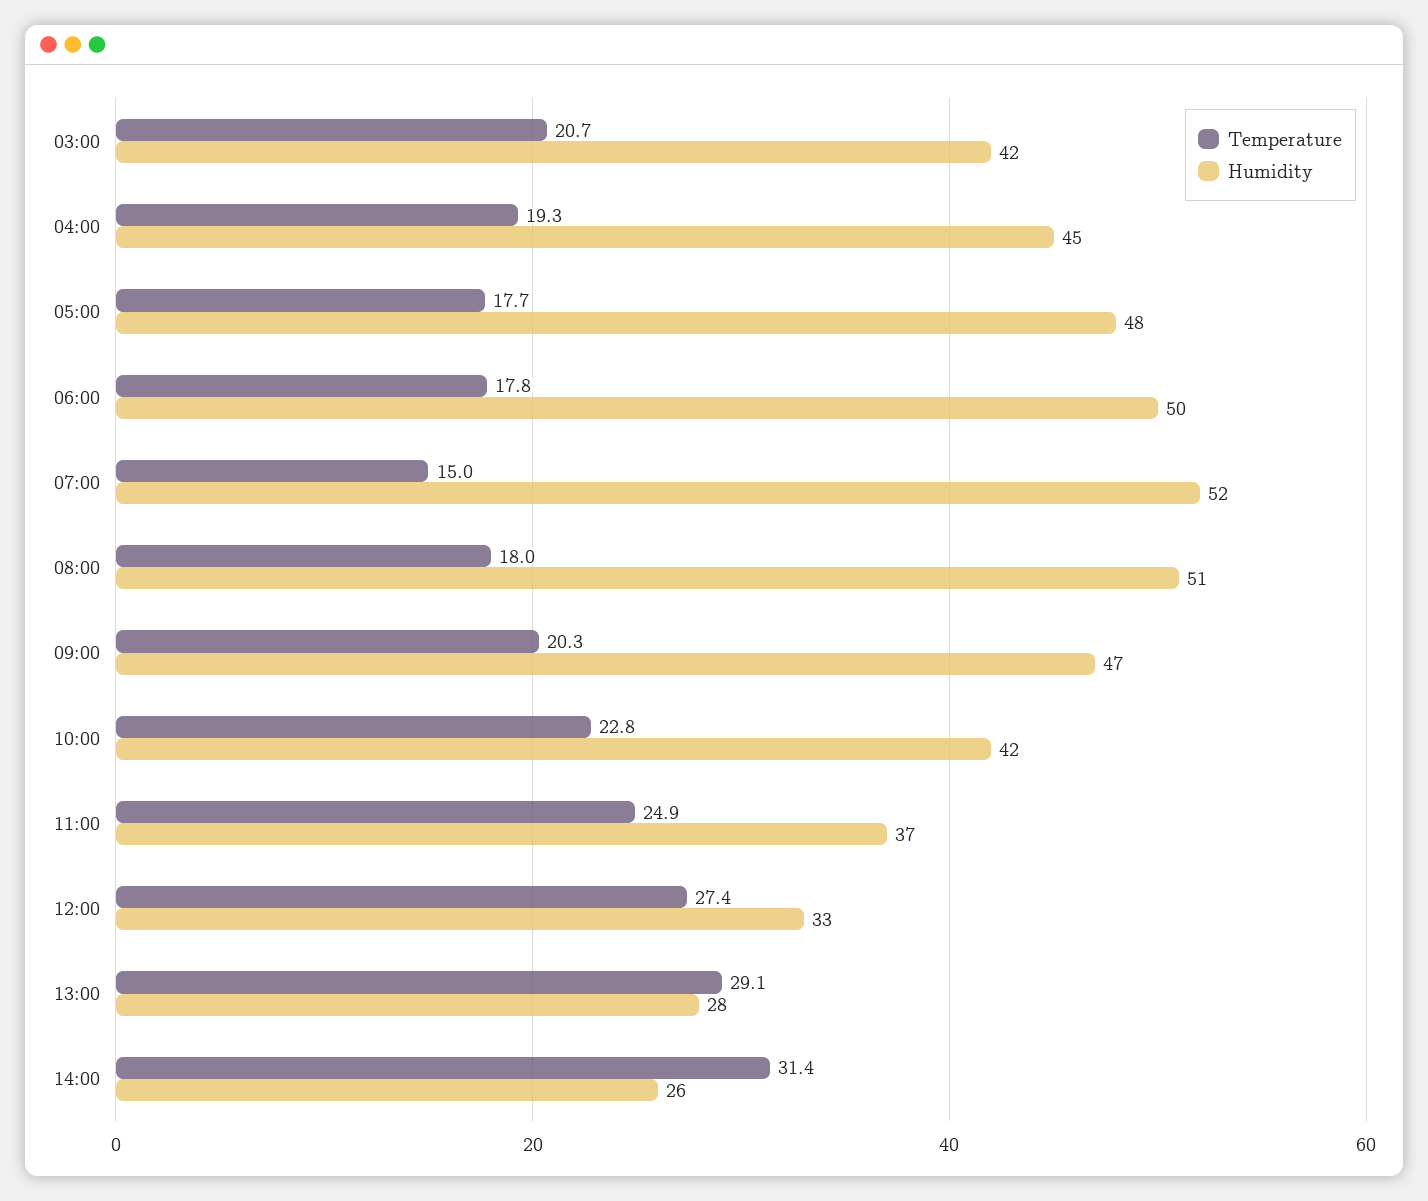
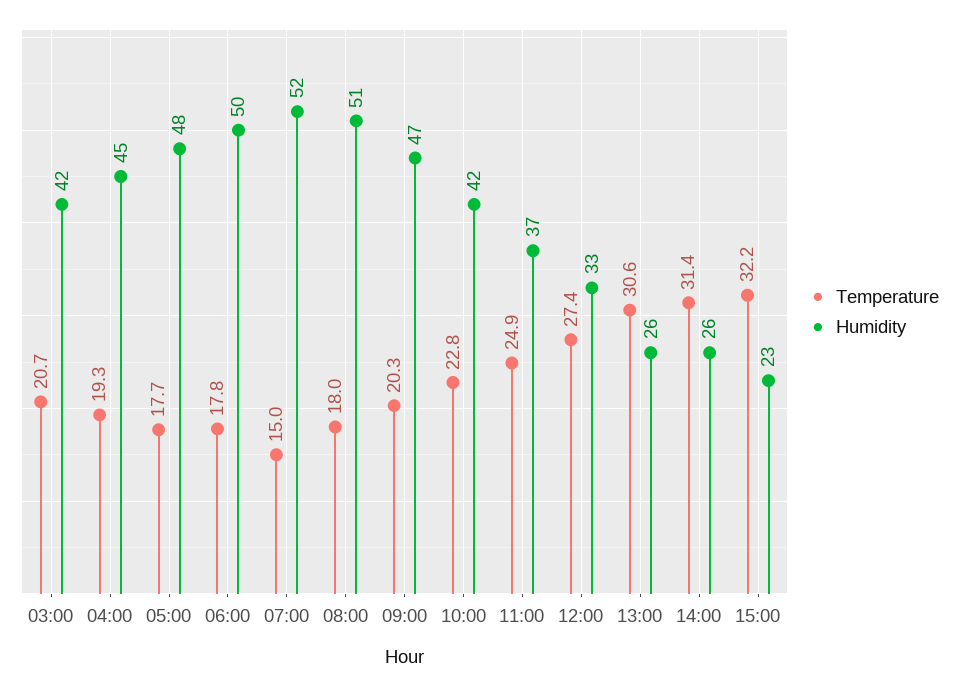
Temperature, 13:00: 29.1 -> 30.6
Humidity, 13:00: 28 -> 26
Temperature, 15:00: none -> 32.2
Humidity, 15:00: none -> 23

